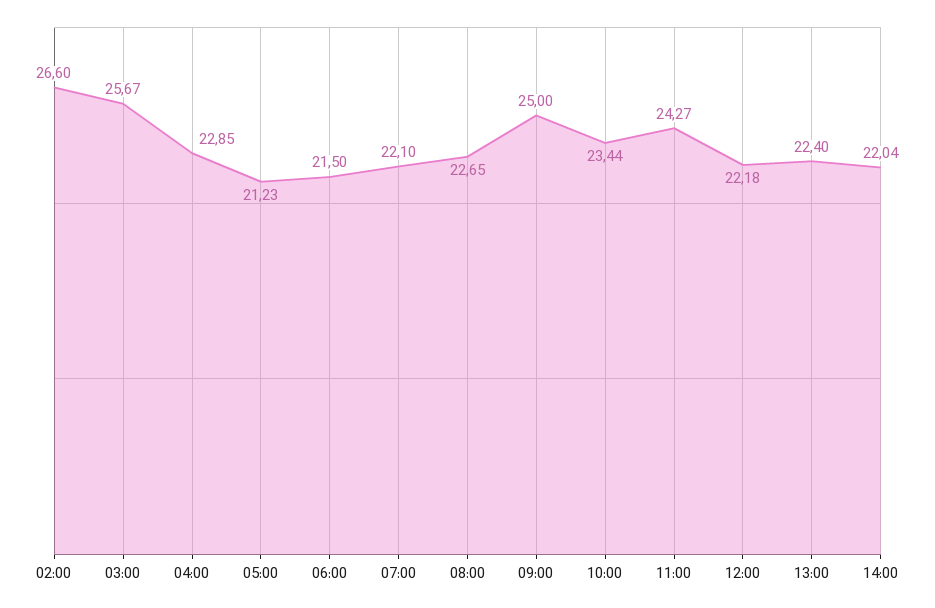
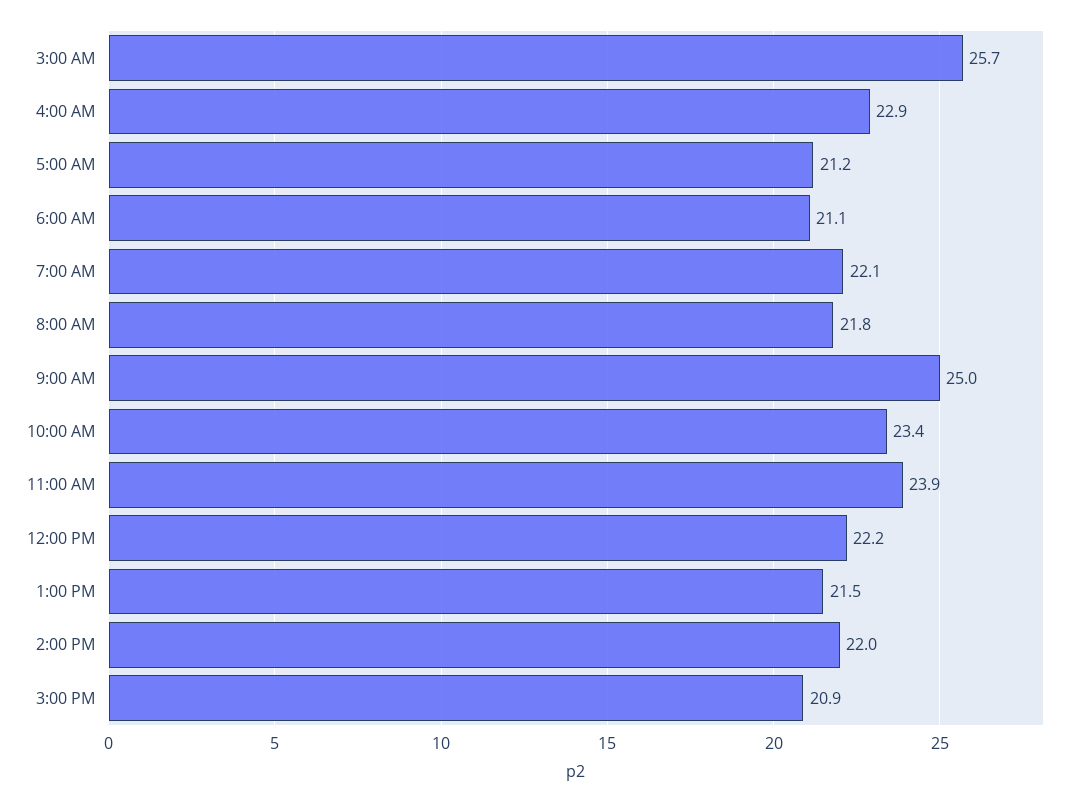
02:00: 26.6 -> none
06:00: 21.5 -> 21.1
08:00: 22.65 -> 21.8
11:00: 24.27 -> 23.9
13:00: 22.4 -> 21.5
3:00 PM: none -> 20.9

